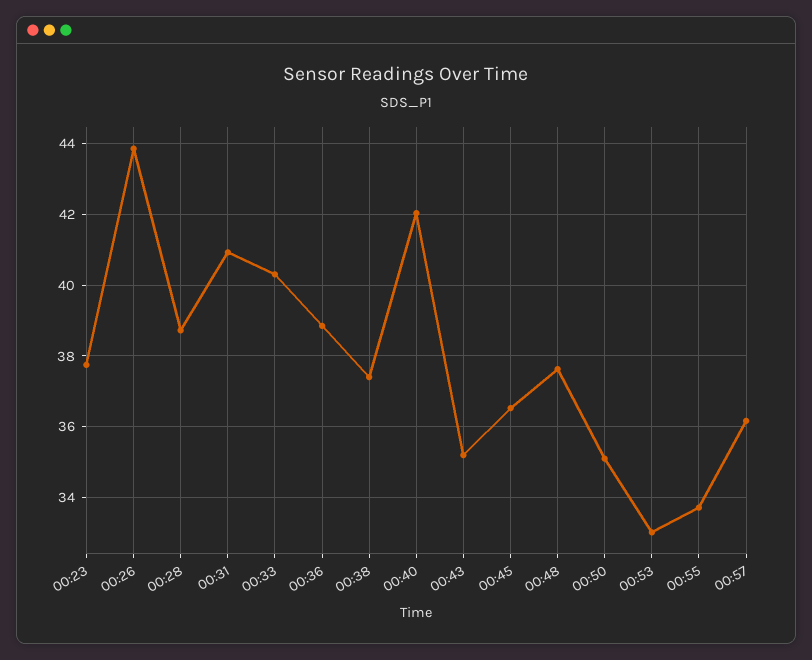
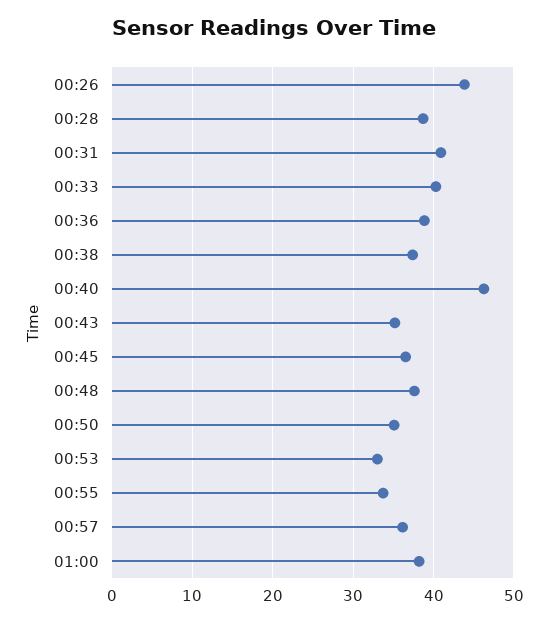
00:23: 37.8 -> none
00:40: 42 -> 46
01:00: none -> 38

